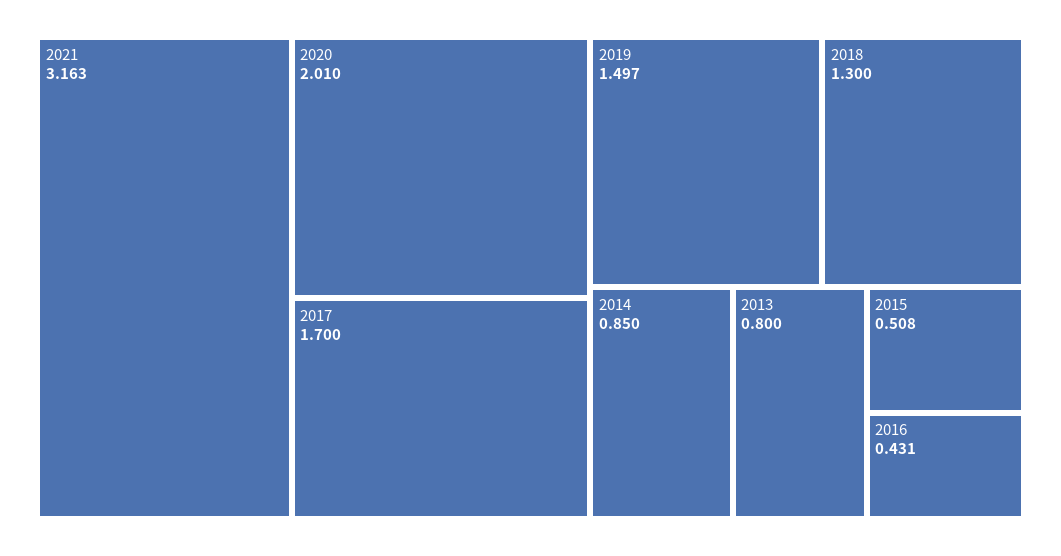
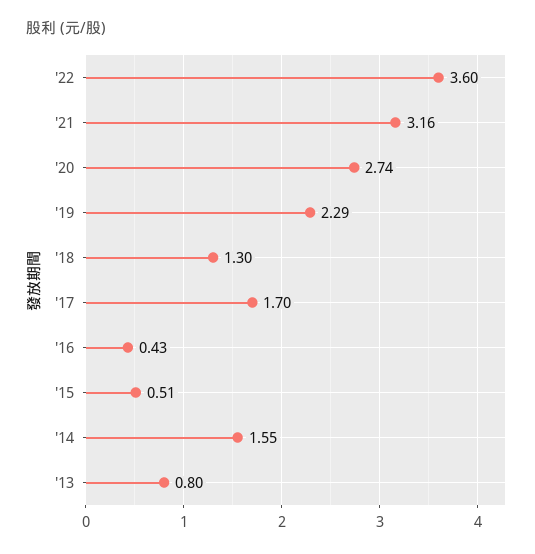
2020: 2.01 -> 2.74
2019: 1.497 -> 2.29
2014: 0.85 -> 1.55
'22: none -> 3.6

